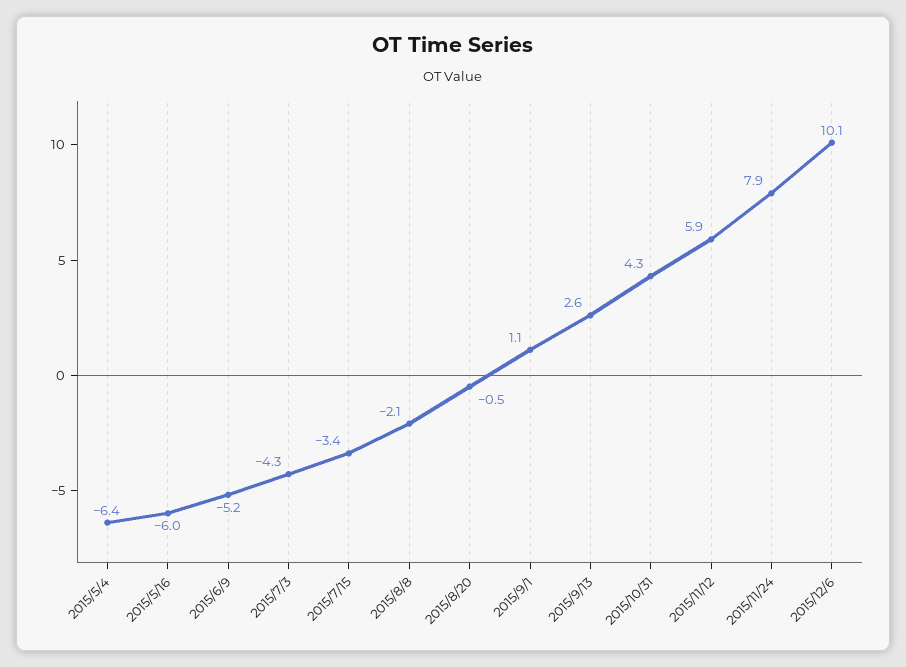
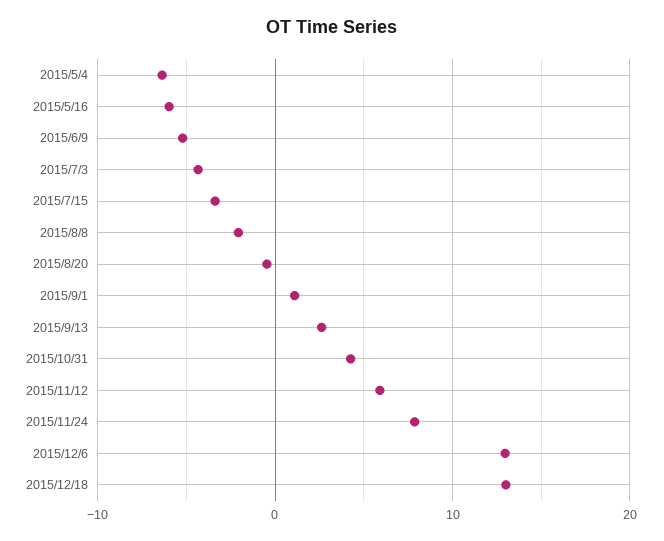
2015/12/6: 10.1 -> 13
2015/12/18: none -> 13

